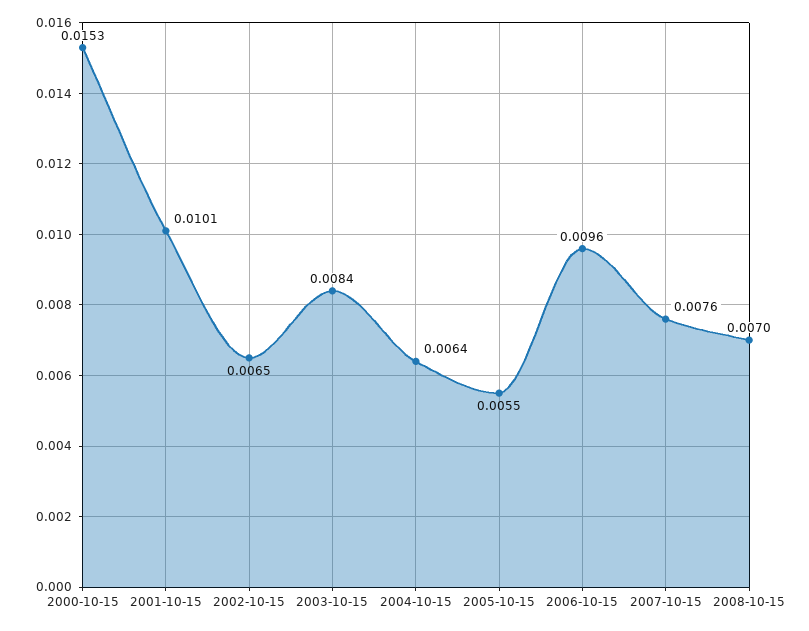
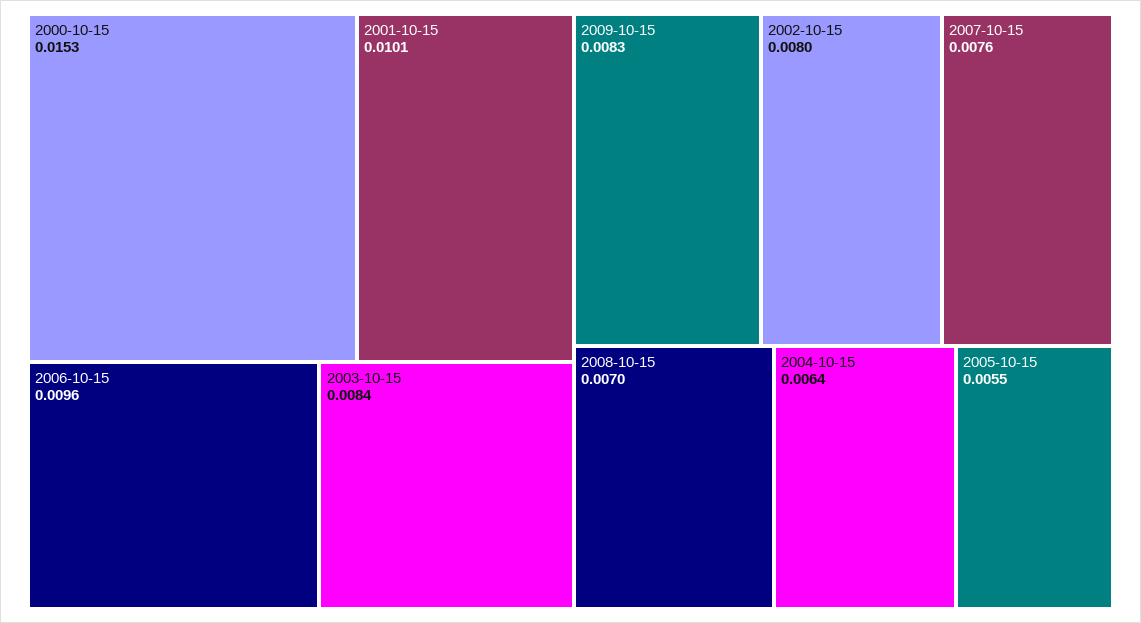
2002-10-15: 0.0065 -> 0.008
2009-10-15: none -> 0.0083

